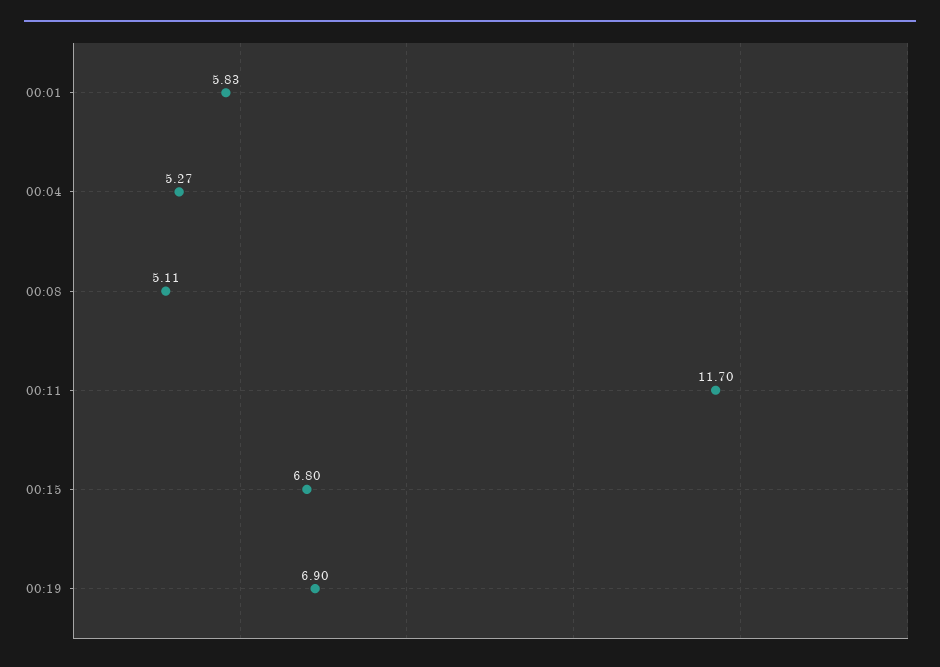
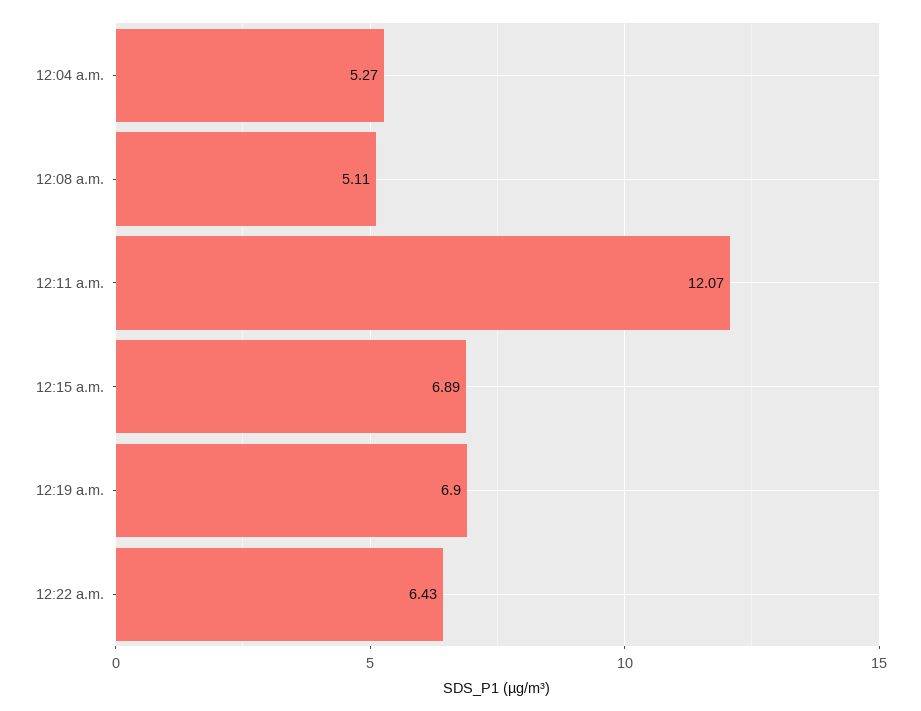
00:01: 5.83 -> none
00:11: 11.7 -> 12.07
00:15: 6.8 -> 6.89
12:22 a.m.: none -> 6.43

